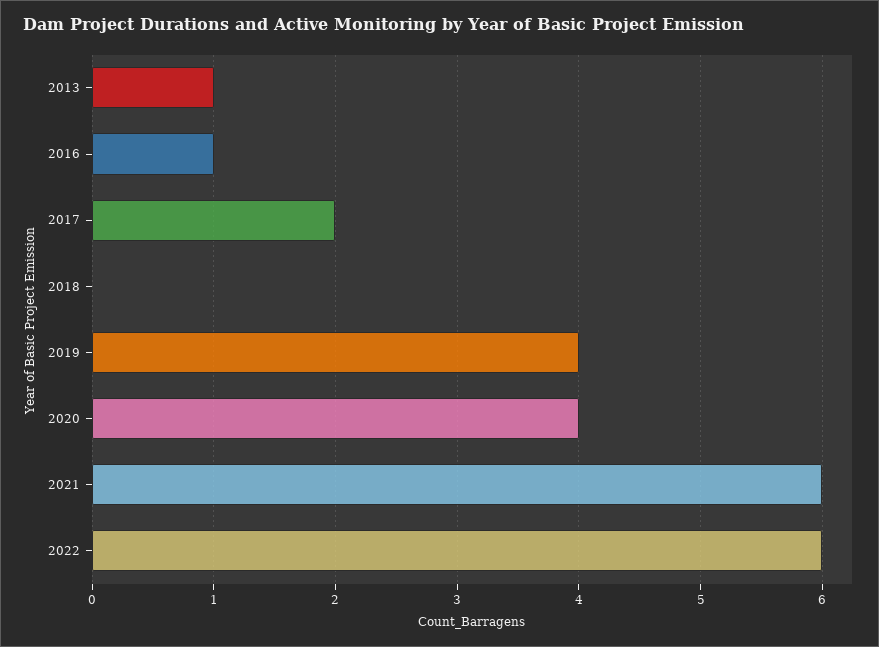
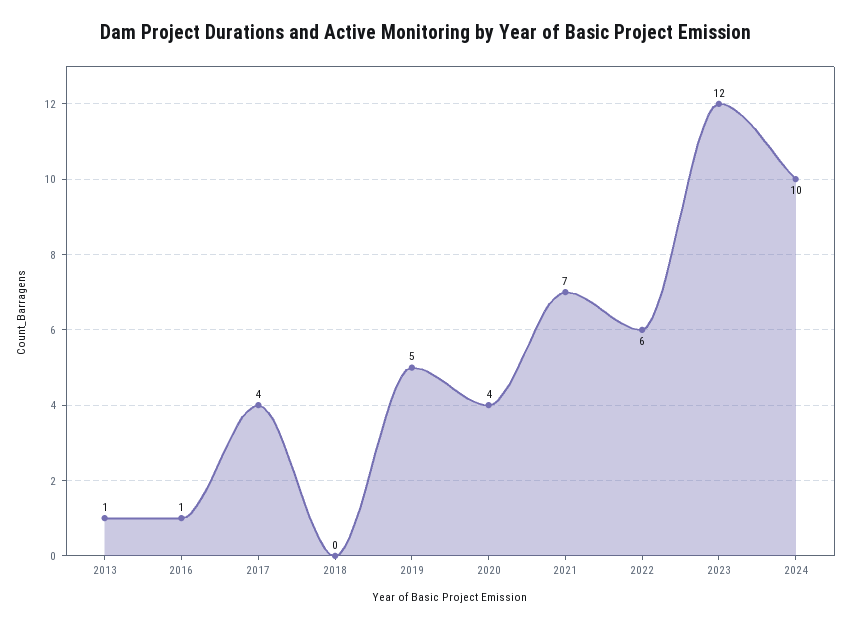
2017: 2 -> 4
2019: 4 -> 5
2021: 6 -> 7
2023: none -> 12
2024: none -> 10

